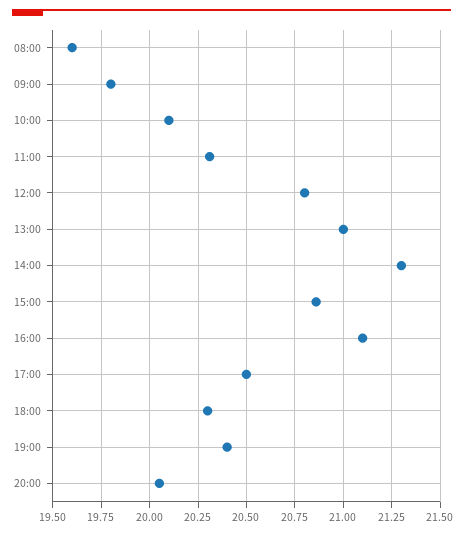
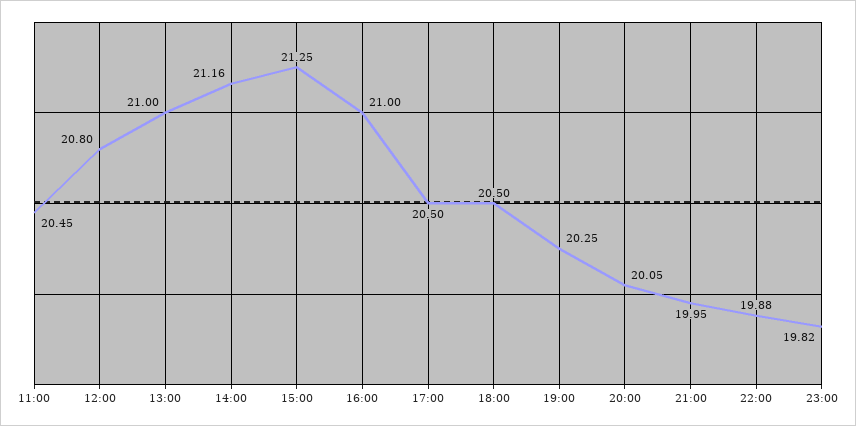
08:00: 19.6 -> none
09:00: 19.8 -> none
10:00: 20.1 -> none
11:00: 20.3 -> 20.45
14:00: 21.3 -> 21.16
15:00: 20.85 -> 21.25
16:00: 21.1 -> 21
18:00: 20.3 -> 20.5
19:00: 20.4 -> 20.25
21:00: none -> 19.95
22:00: none -> 19.88
23:00: none -> 19.82

